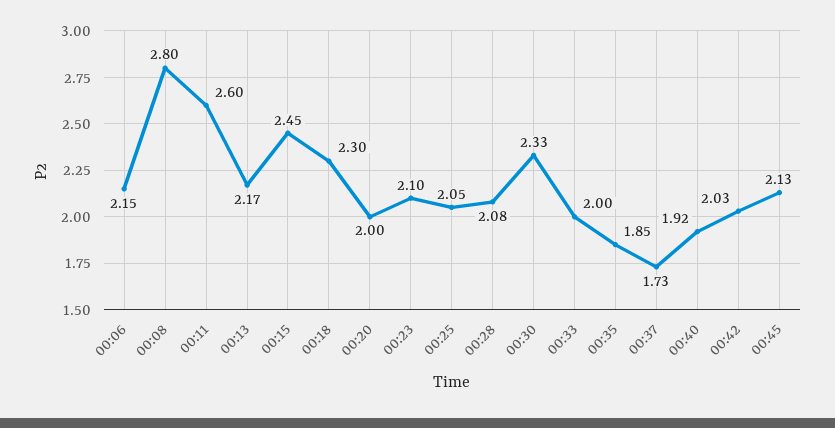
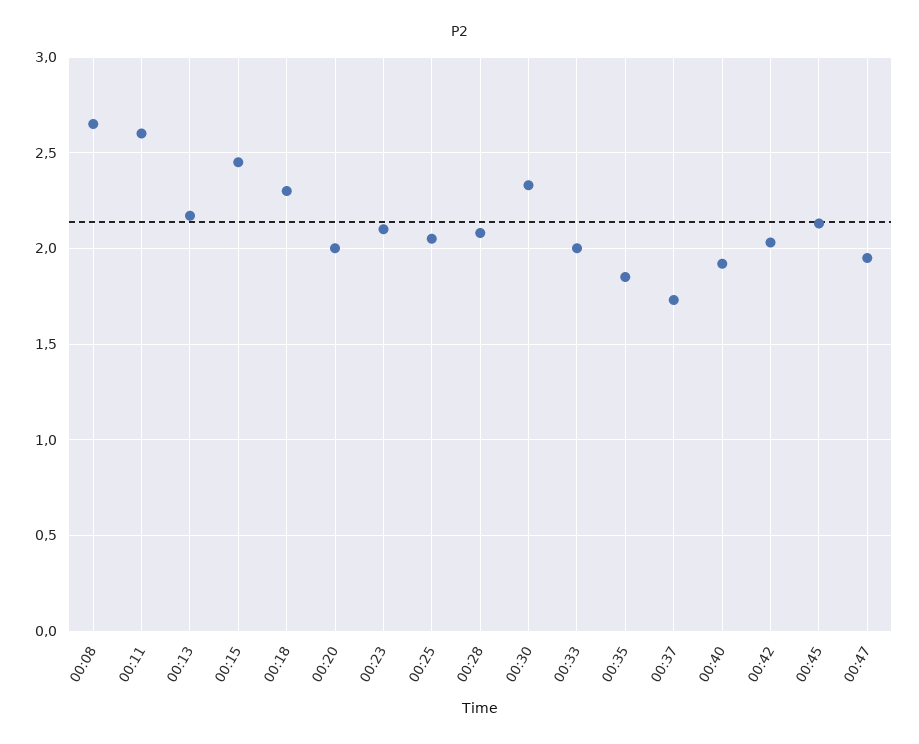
00:06: 2.15 -> none
00:08: 2.8 -> 2.65
00:47: none -> 1.95

